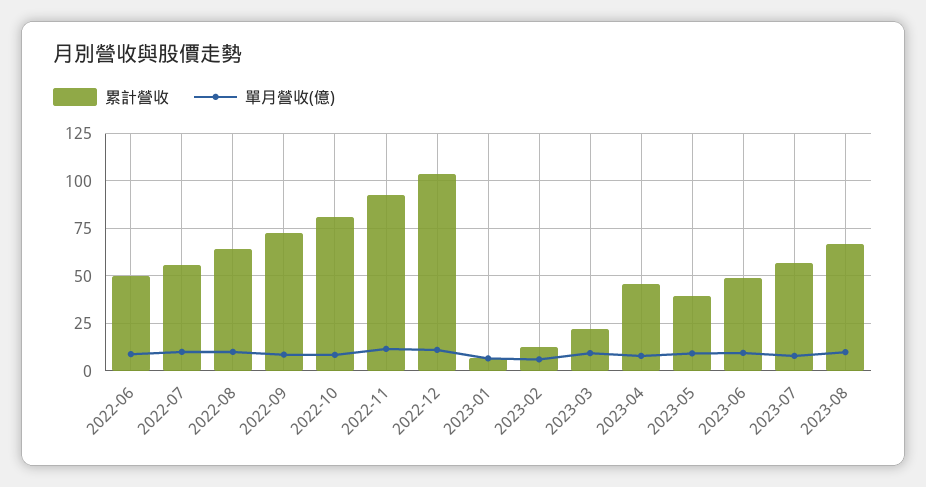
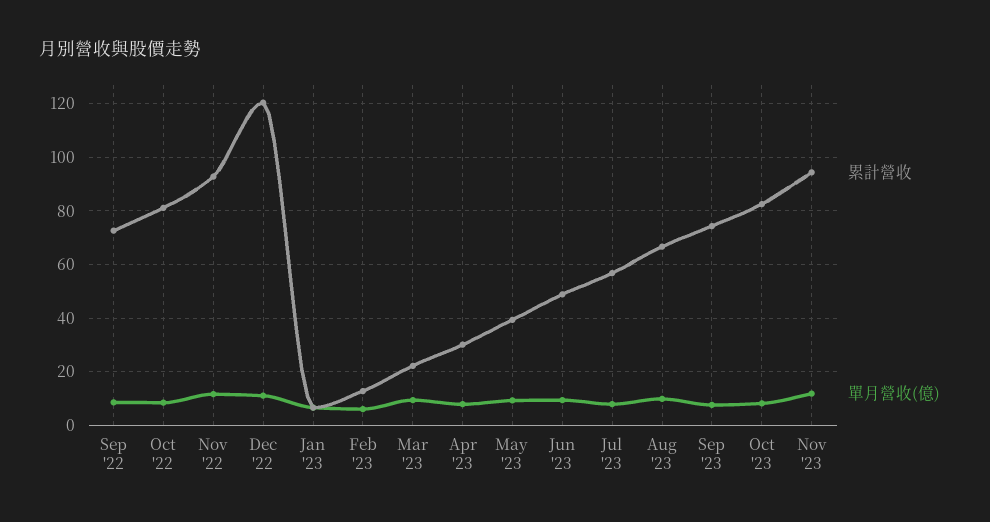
累計營收, 2022-06: 50 -> none
單月營收(億), 2022-06: 10 -> none
累計營收, 2022-07: 55 -> none
單月營收(億), 2022-07: 10 -> none
累計營收, 2022-08: 65 -> none
單月營收(億), 2022-08: 10 -> none
累計營收, 2022-12: 105 -> 120
累計營收, 2023-04: 45 -> 30
累計營收, Sep '23: none -> 75
單月營收(億), Sep '23: none -> 7.5
累計營收, Oct '23: none -> 82.5
單月營收(億), Oct '23: none -> 7.5
累計營收, Nov '23: none -> 95
單月營收(億), Nov '23: none -> 12.5

